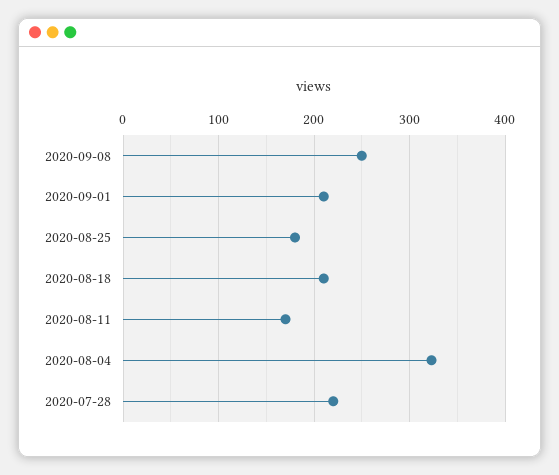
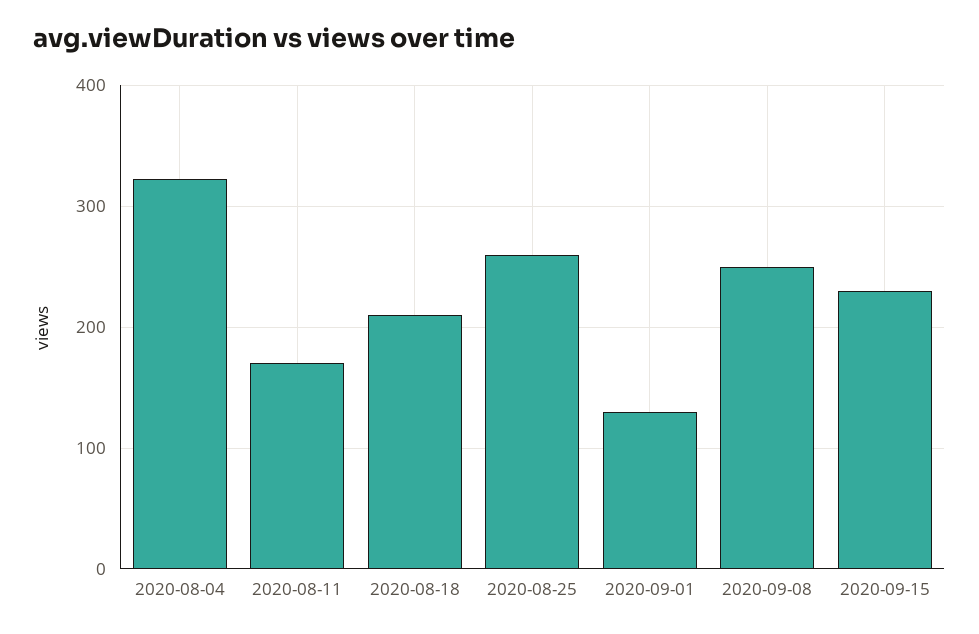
2020-09-01: 210 -> 130
2020-08-25: 180 -> 260
2020-07-28: 220 -> none
2020-09-15: none -> 230

